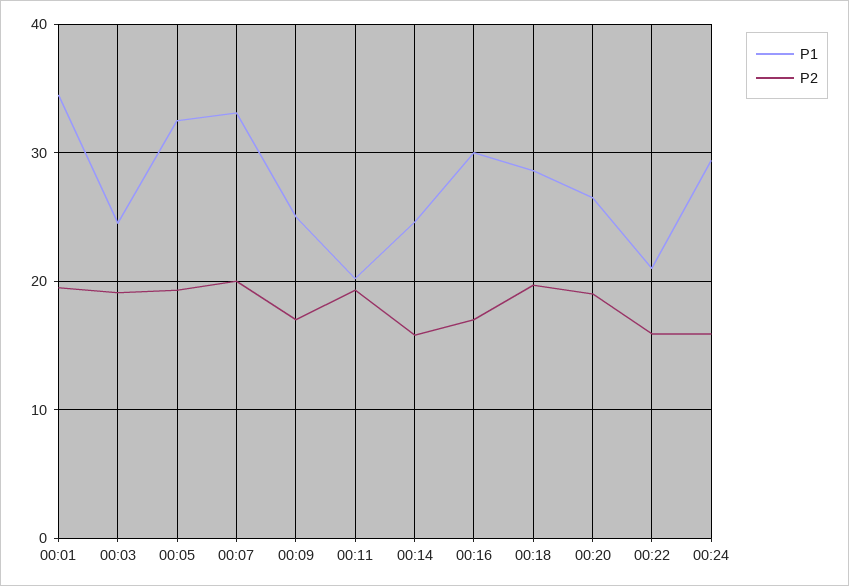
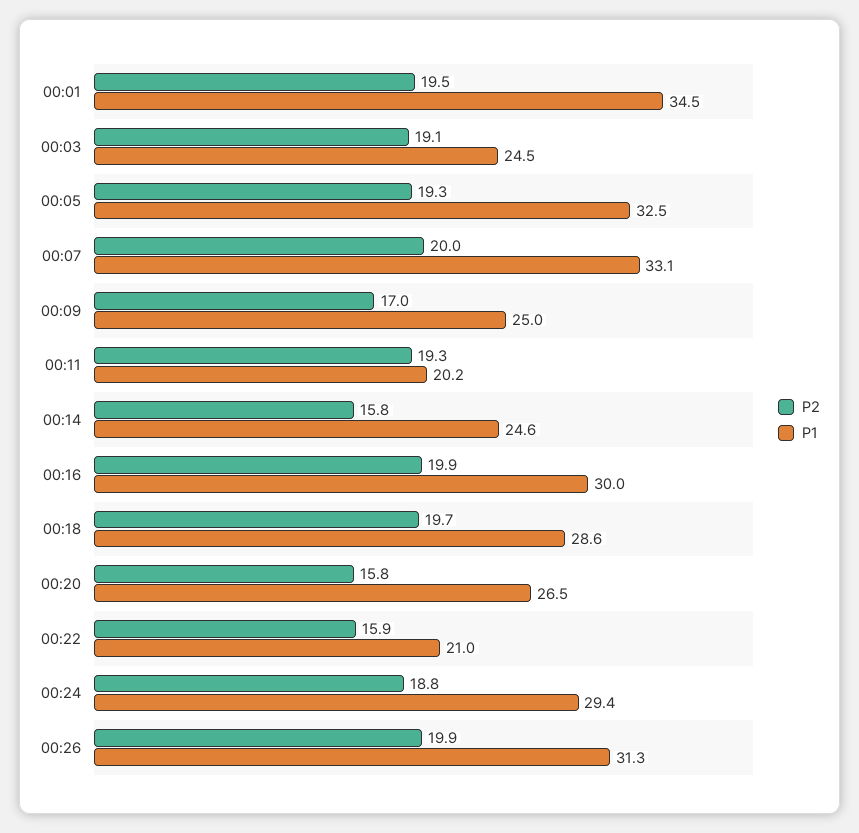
P2, 00:16: 17 -> 19.9
P2, 00:20: 19 -> 15.8
P2, 00:24: 16 -> 18.8
P2, 00:26: none -> 19.9
P1, 00:26: none -> 31.3

